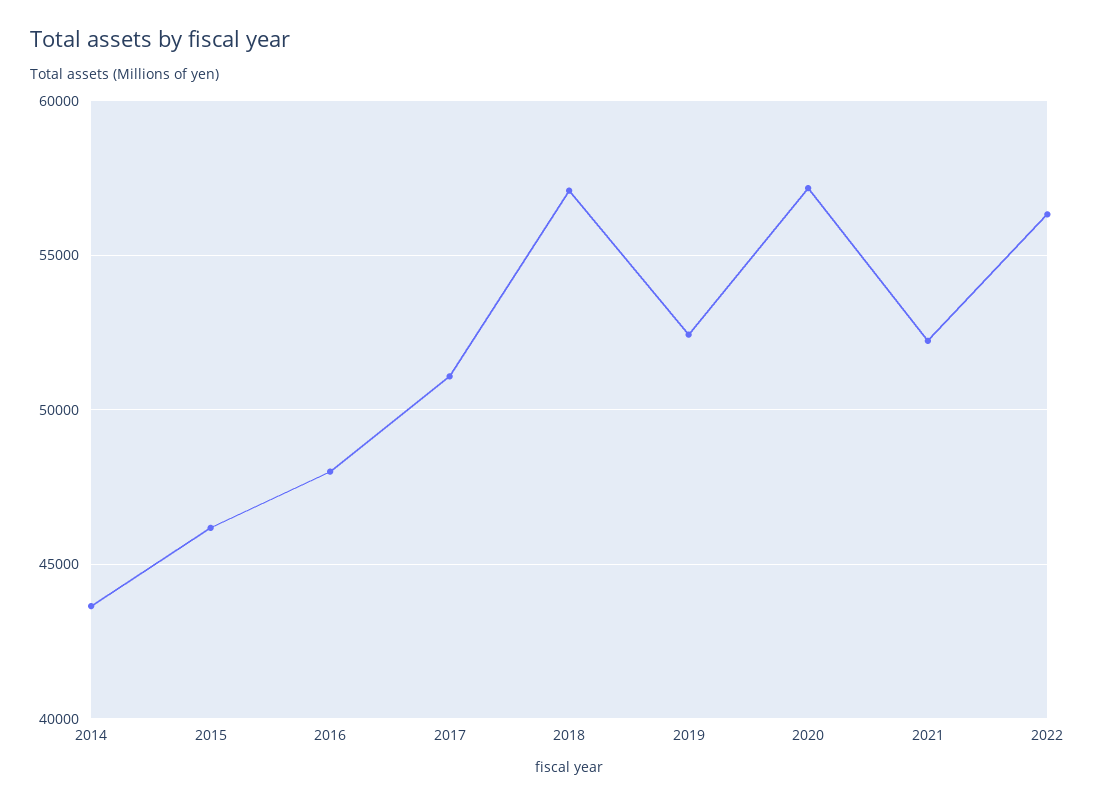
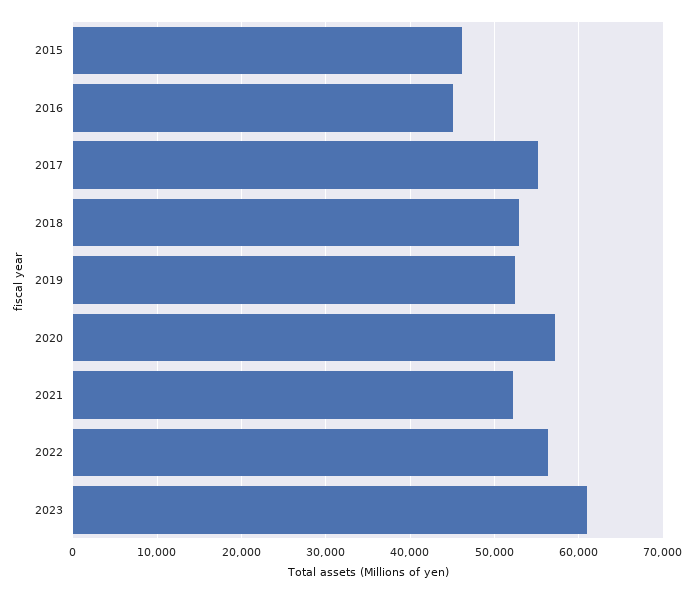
2014: 43500 -> none
2016: 48000 -> 45000
2017: 51000 -> 55000
2018: 57000 -> 53000
2023: none -> 61000

